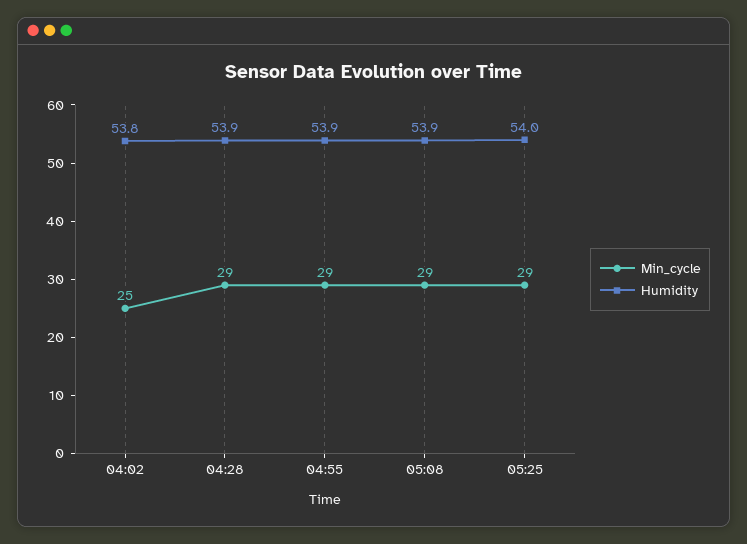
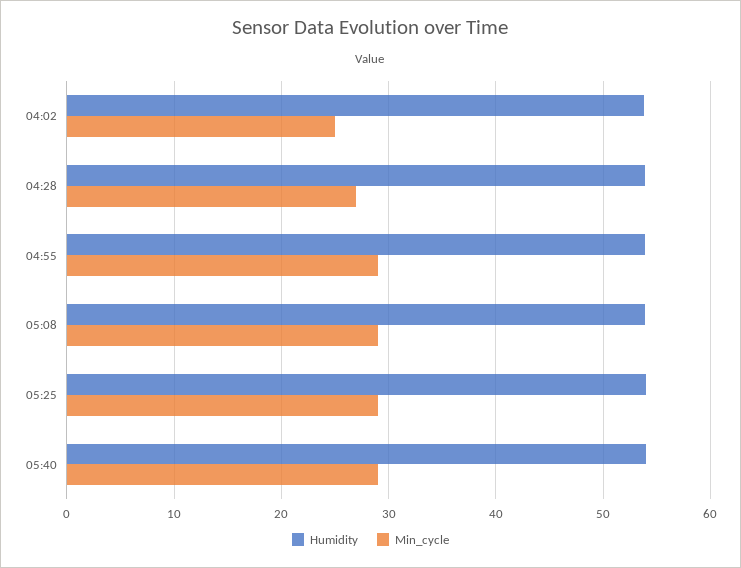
Min_cycle, 04:28: 29 -> 27
Humidity, 05:40: none -> 54
Min_cycle, 05:40: none -> 29

